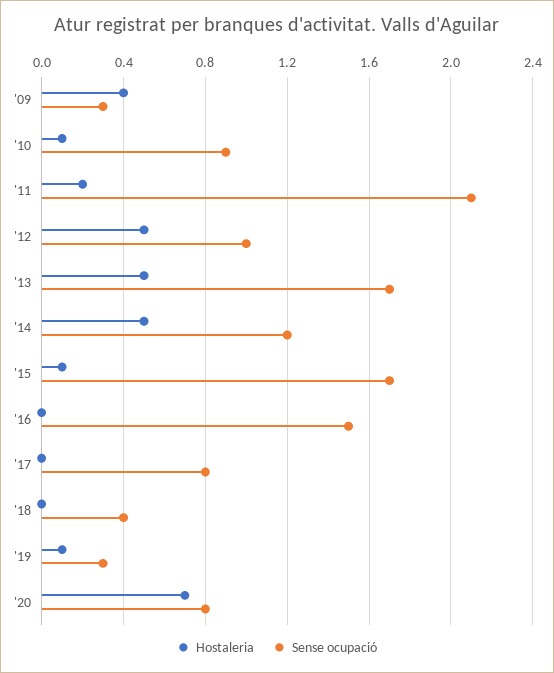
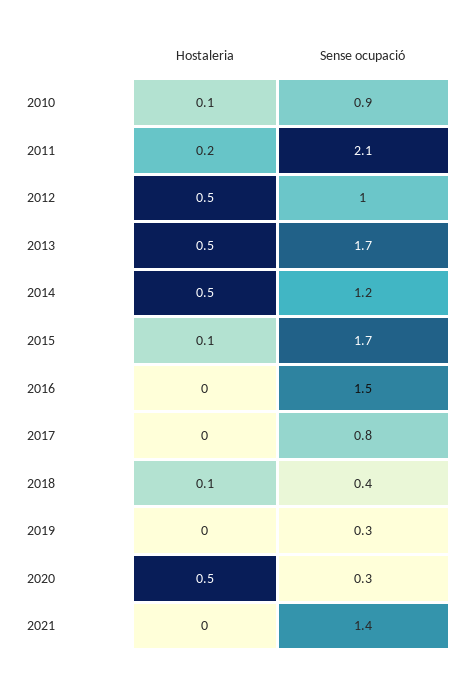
Hostaleria, '09: 0.4 -> none
Sense ocupació, '09: 0.3 -> none
Hostaleria, '18: 0 -> 0.1
Hostaleria, '19: 0.1 -> 0
Hostaleria, '20: 0.7 -> 0.5
Sense ocupació, '20: 0.8 -> 0.3
Hostaleria, 2021: none -> 0
Sense ocupació, 2021: none -> 1.4

